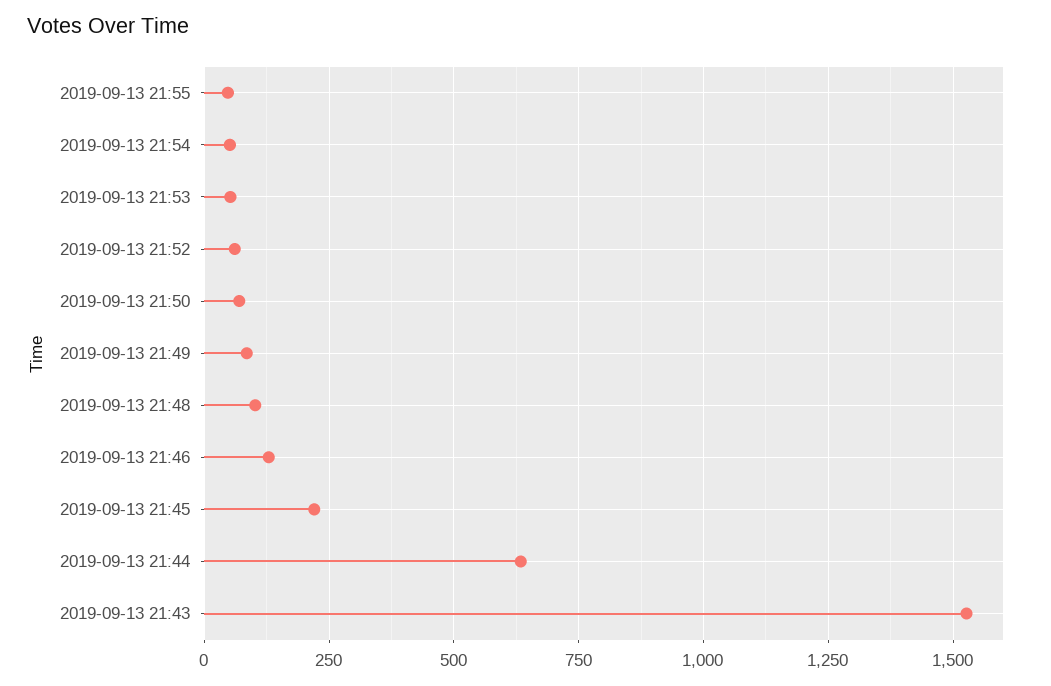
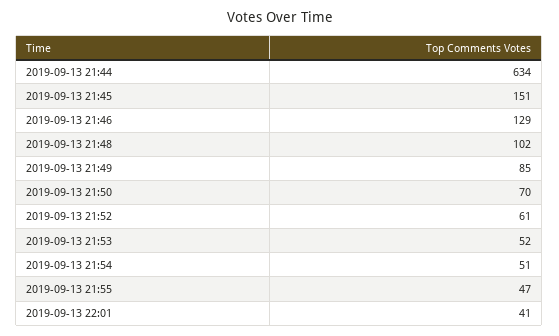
2019-09-13 21:45: 225 -> 151
2019-09-13 21:43: 1525 -> none
2019-09-13 22:01: none -> 41

